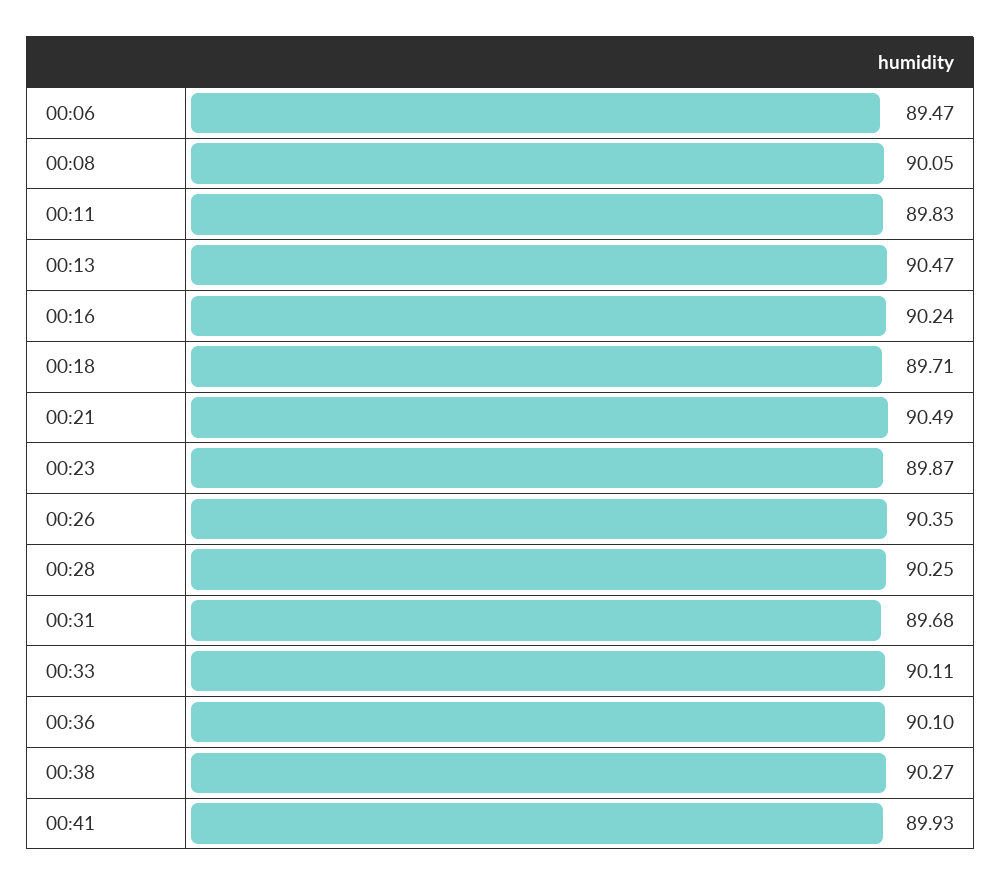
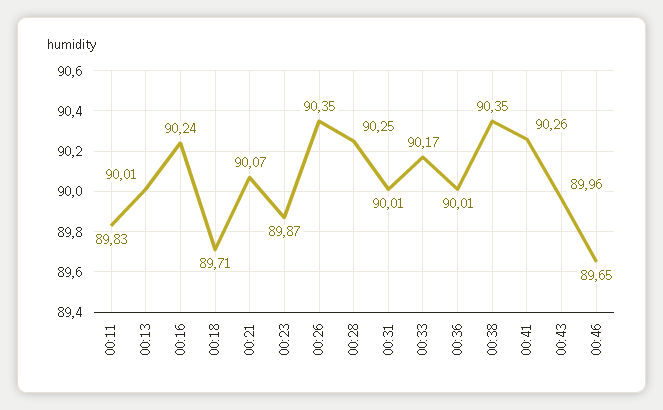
00:06: 89.47 -> none
00:08: 90.05 -> none
00:13: 90.47 -> 90.01
00:21: 90.49 -> 90.07
00:31: 89.68 -> 90.01
00:33: 90.11 -> 90.17
00:36: 90.1 -> 90.01
00:38: 90.27 -> 90.35
00:41: 89.93 -> 90.26
00:43: none -> 89.96
00:46: none -> 89.65

